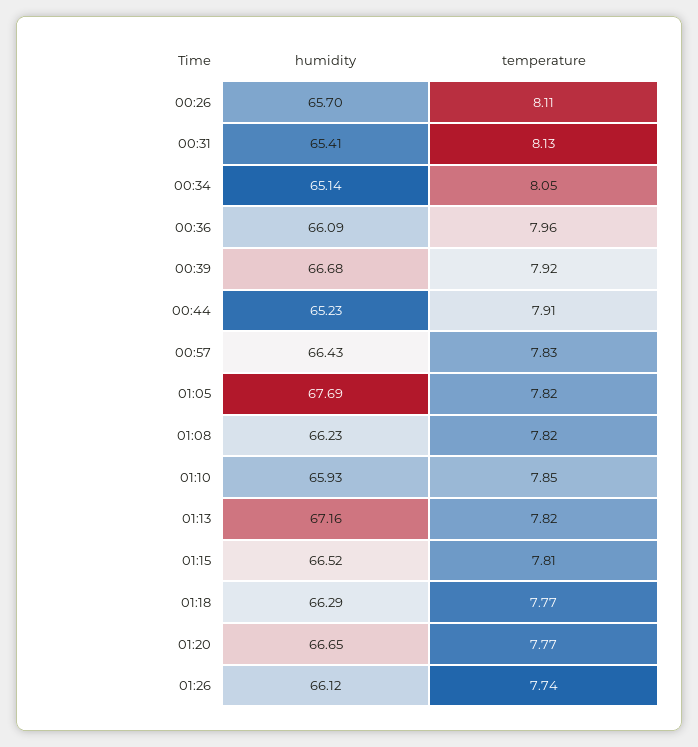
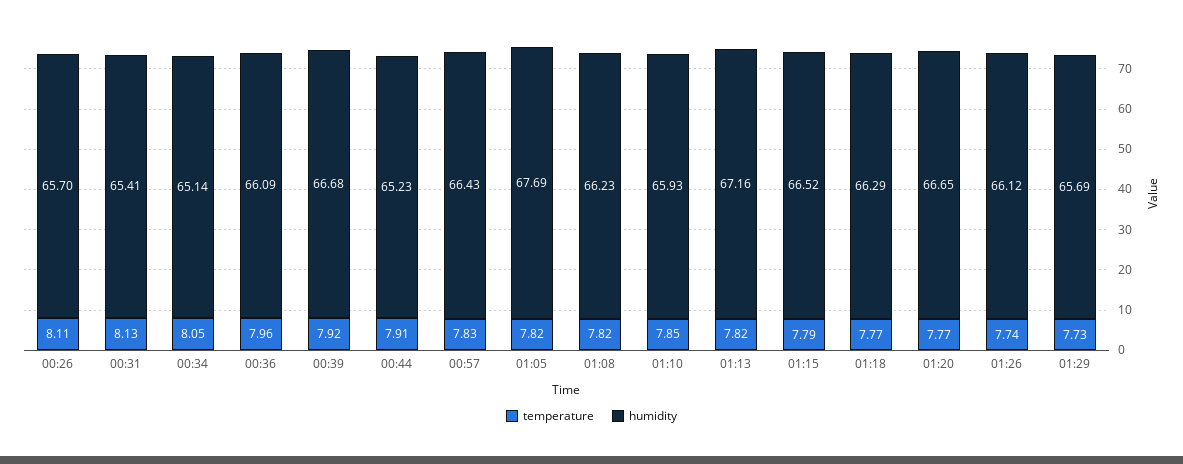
temperature, 01:15: 7.81 -> 7.79
temperature, 01:29: none -> 7.73
humidity, 01:29: none -> 65.69

